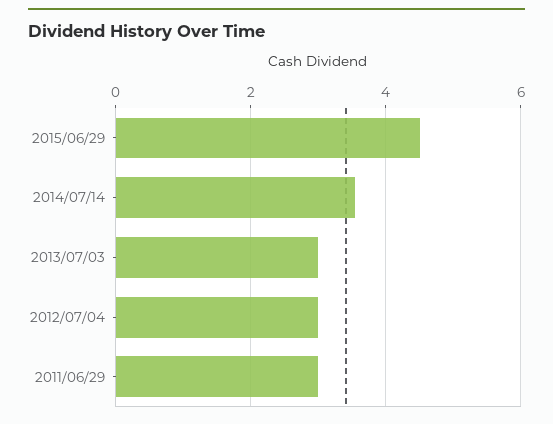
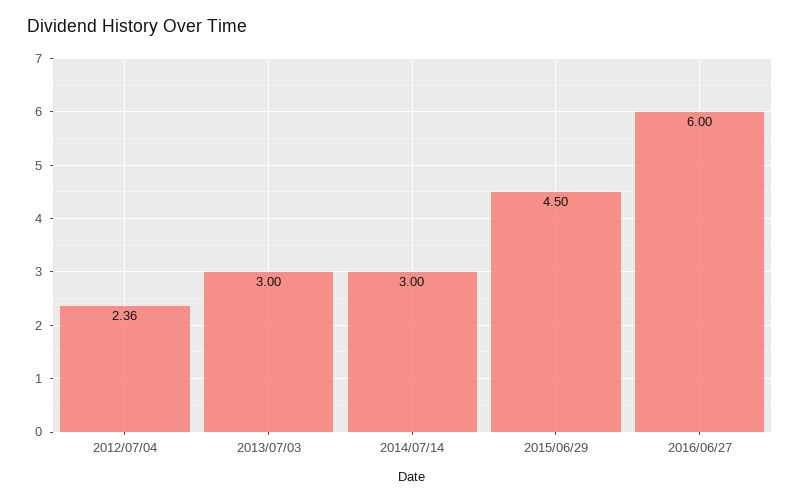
2014/07/14: 3.6 -> 3
2012/07/04: 3 -> 2.36
2011/06/29: 3 -> none
2016/06/27: none -> 6

